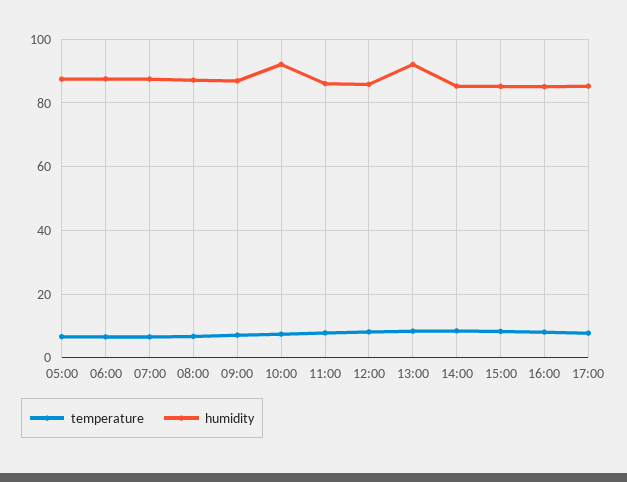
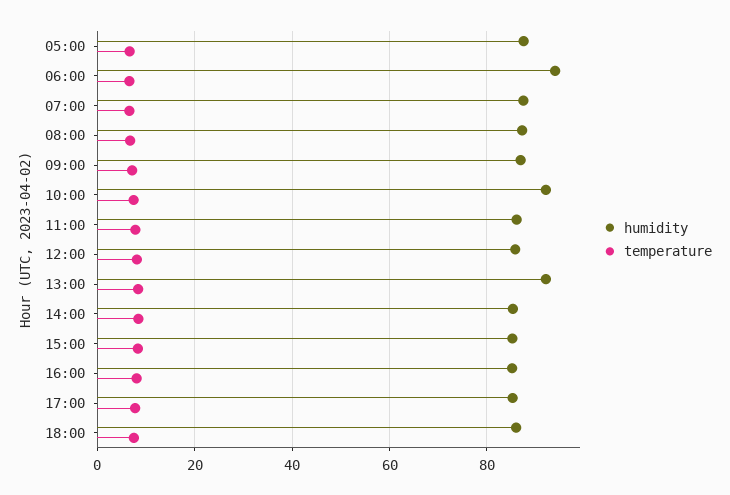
humidity, 06:00: 88 -> 94
humidity, 18:00: none -> 86
temperature, 18:00: none -> 8

